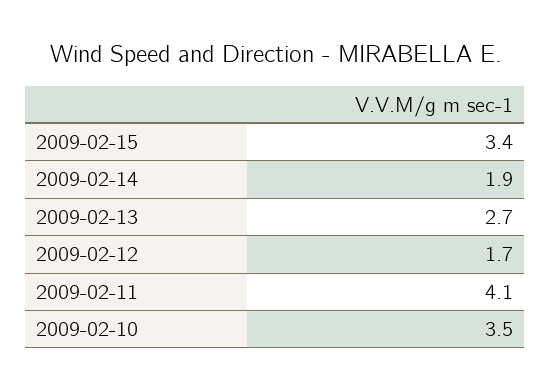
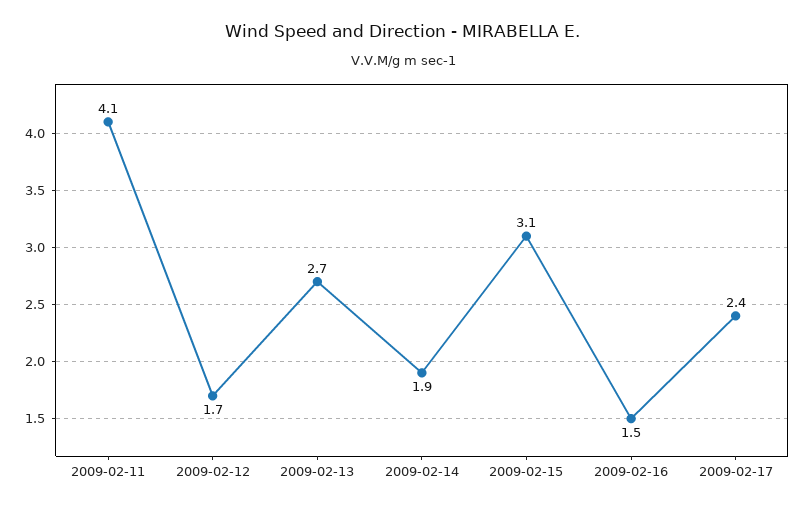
2009-02-15: 3.4 -> 3.1
2009-02-10: 3.5 -> none
2009-02-16: none -> 1.5
2009-02-17: none -> 2.4

